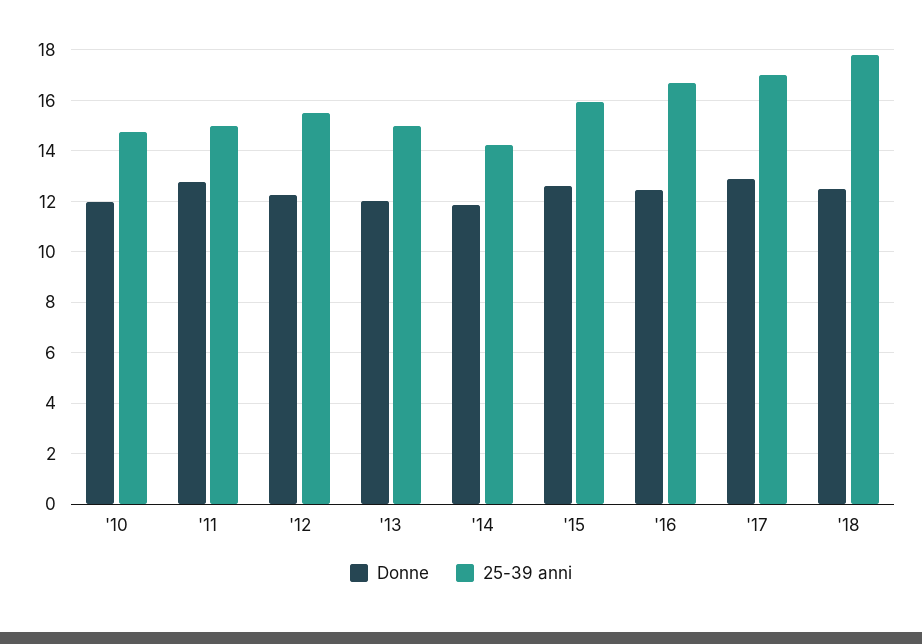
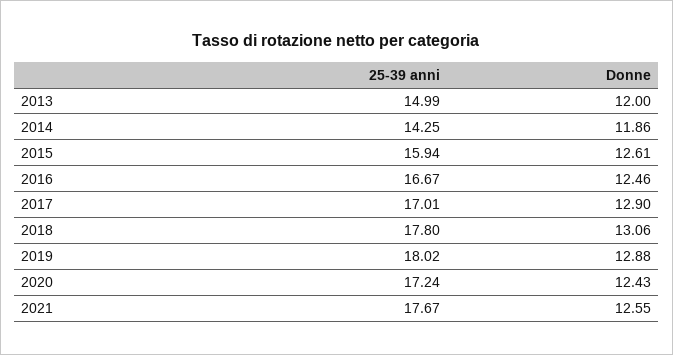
Donne, '10: 12 -> none
25-39 anni, '10: 14.75 -> none
Donne, '11: 12.75 -> none
25-39 anni, '11: 15 -> none
Donne, '12: 12.25 -> none
25-39 anni, '12: 15.5 -> none
Donne, '18: 12.5 -> 13.06
25-39 anni, 2019: none -> 18.02
Donne, 2019: none -> 12.88
25-39 anni, 2020: none -> 17.24
Donne, 2020: none -> 12.43
25-39 anni, 2021: none -> 17.67
Donne, 2021: none -> 12.55

